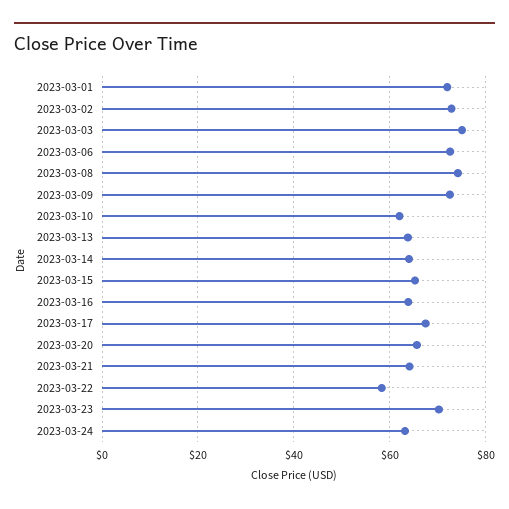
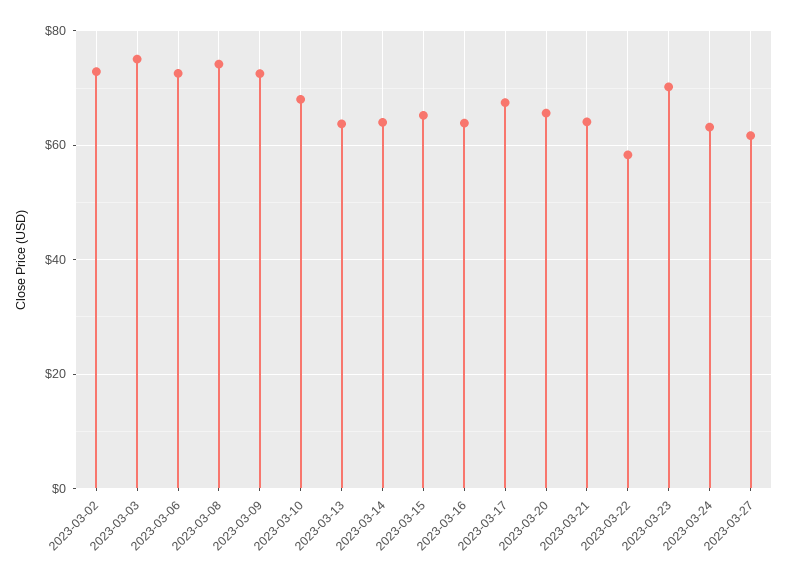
2023-03-01: 72 -> none
2023-03-10: 62 -> 68
2023-03-27: none -> 62

